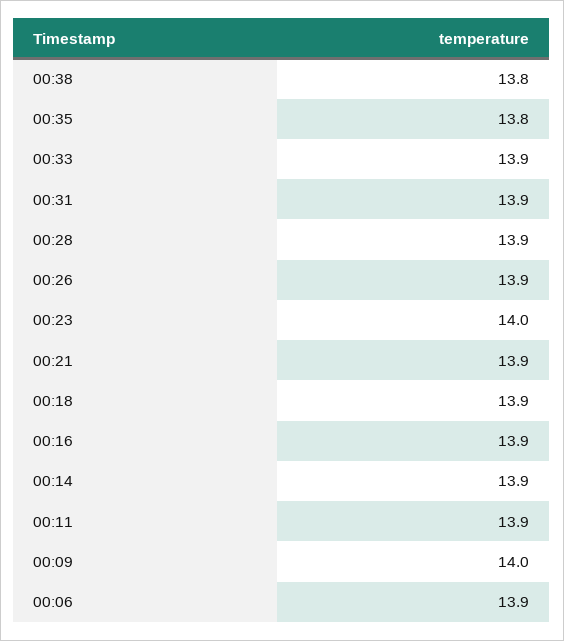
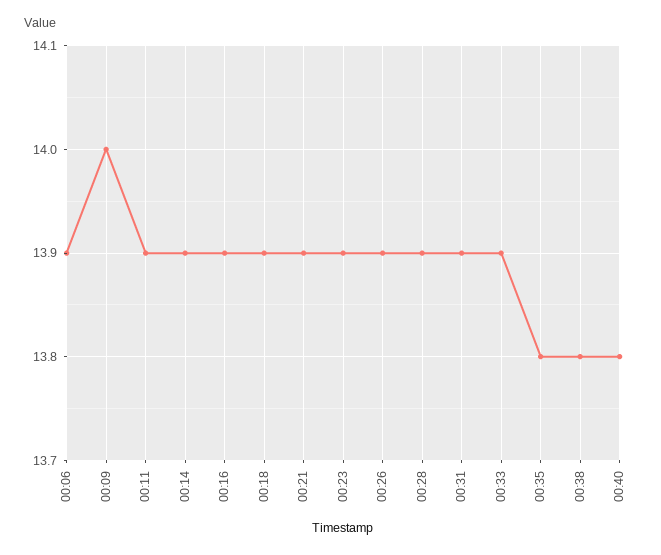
00:23: 14 -> 13.9
00:40: none -> 13.8

